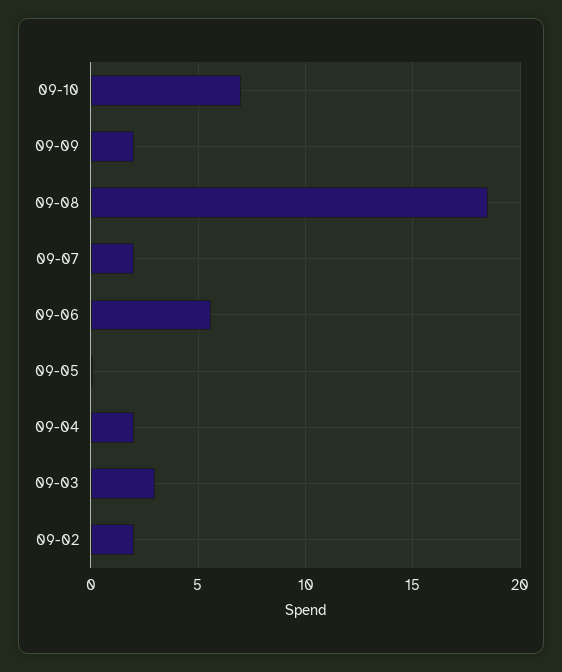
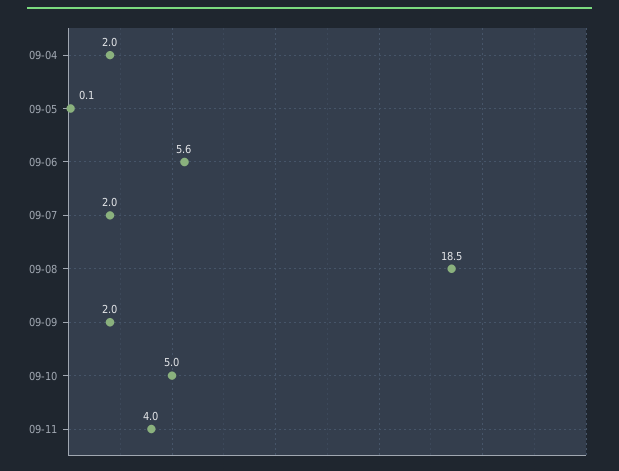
09-10: 7 -> 5
09-03: 3 -> none
09-02: 2 -> none
09-11: none -> 4

